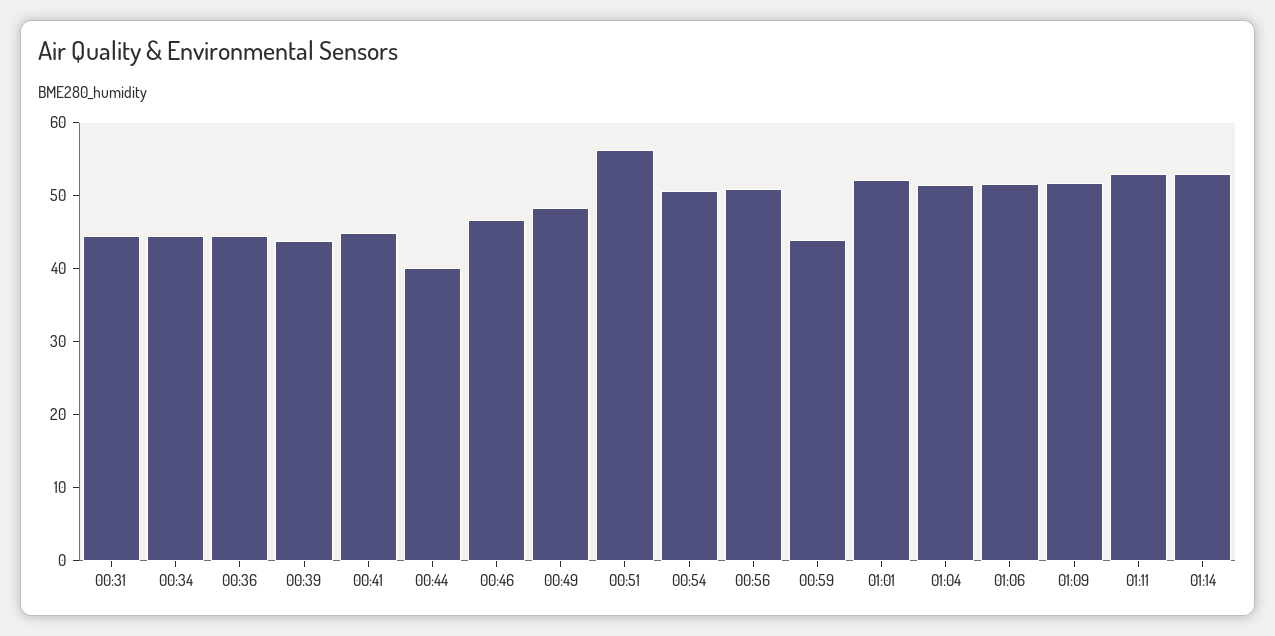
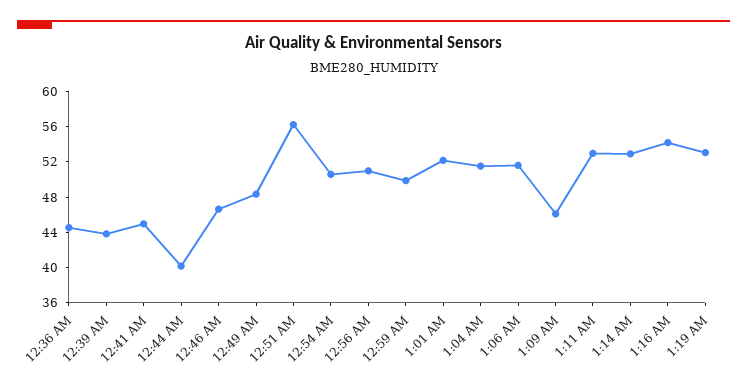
00:31: 44 -> none
00:34: 44 -> none
00:59: 44 -> 50
01:09: 52 -> 46
1:16 AM: none -> 54
1:19 AM: none -> 53

